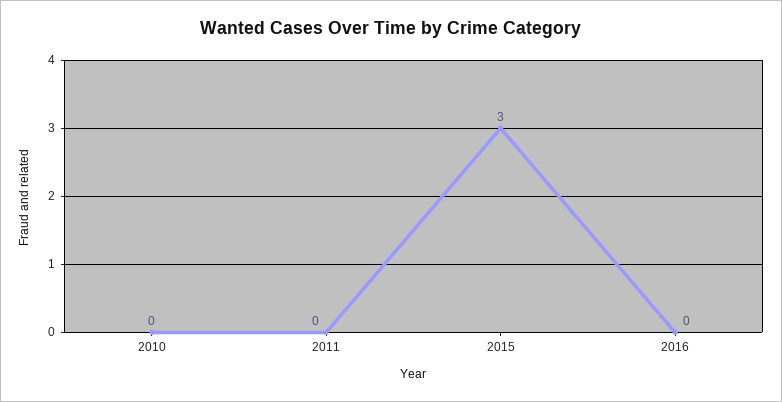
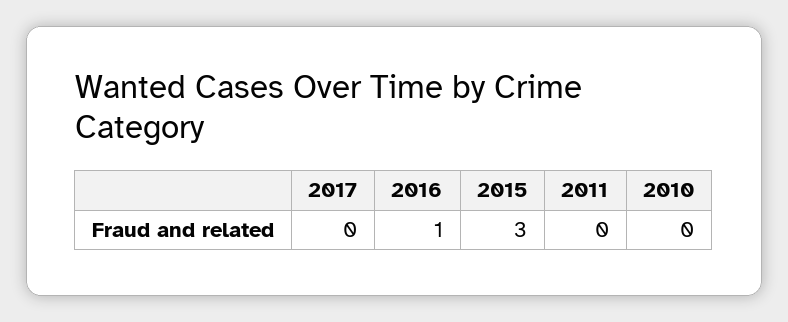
2016: 0 -> 1
2017: none -> 0

